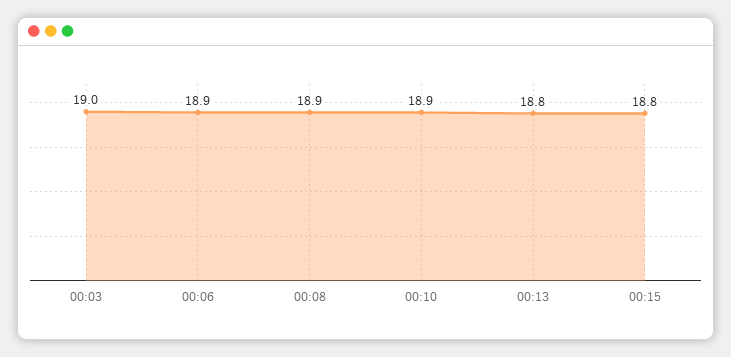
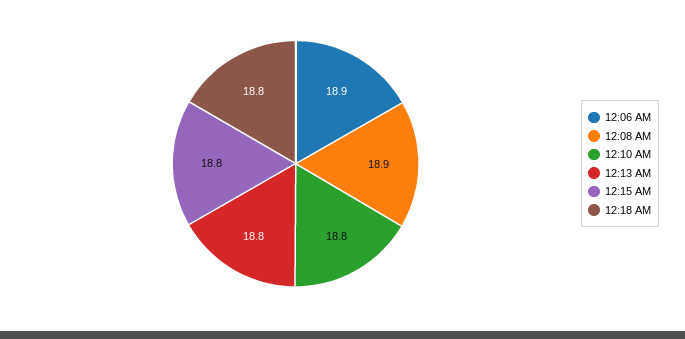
00:03: 19 -> none
00:10: 18.9 -> 18.8
12:18 AM: none -> 18.8

